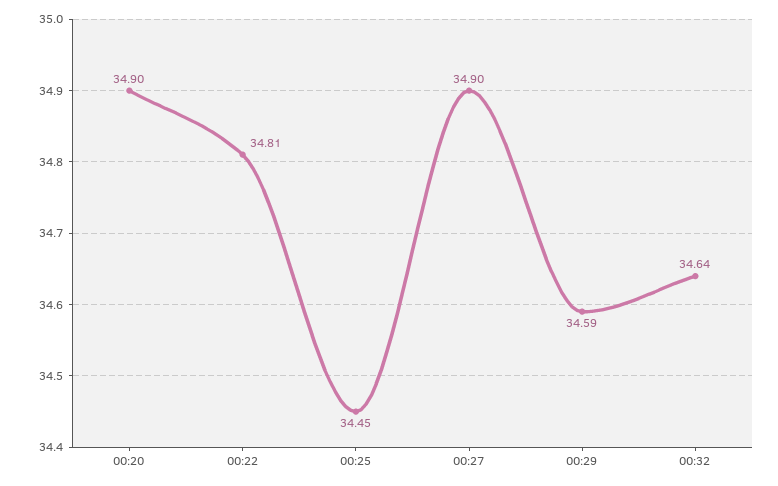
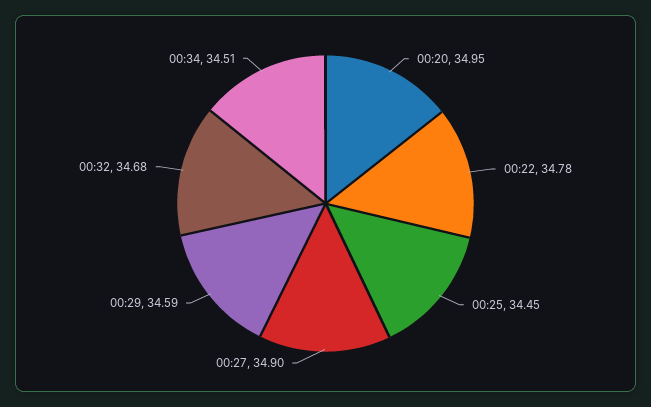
00:20: 34.9 -> 34.95
00:22: 34.81 -> 34.78
00:32: 34.64 -> 34.68
00:34: none -> 34.51

